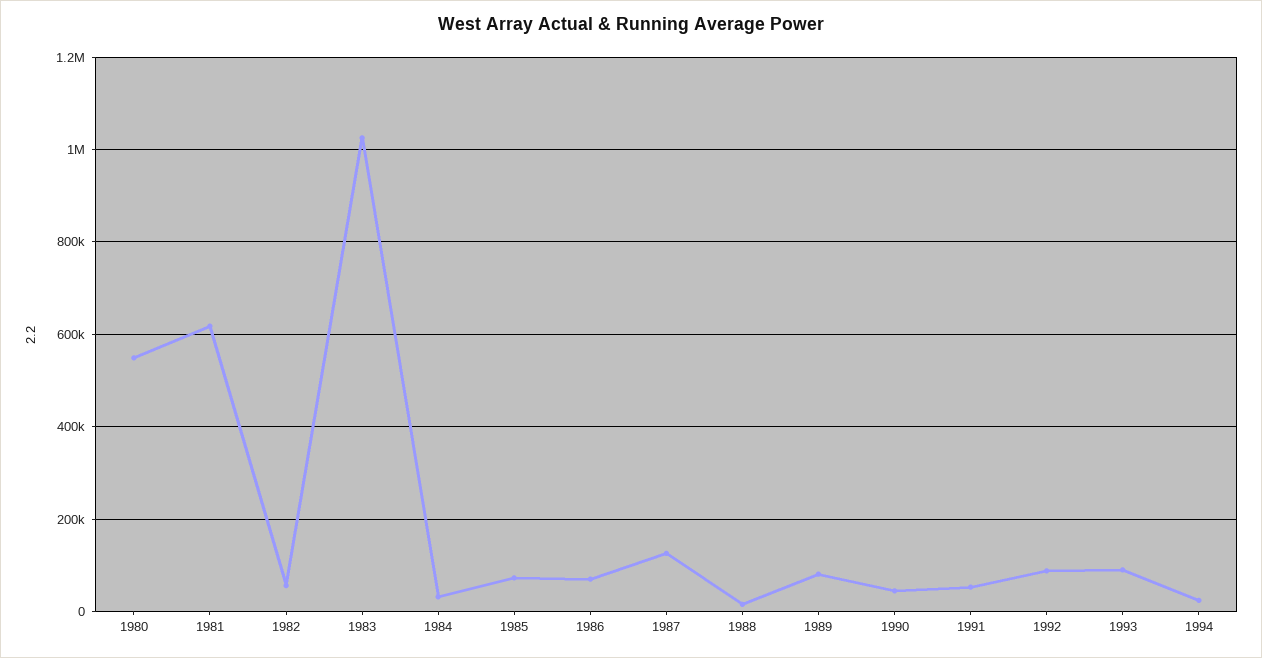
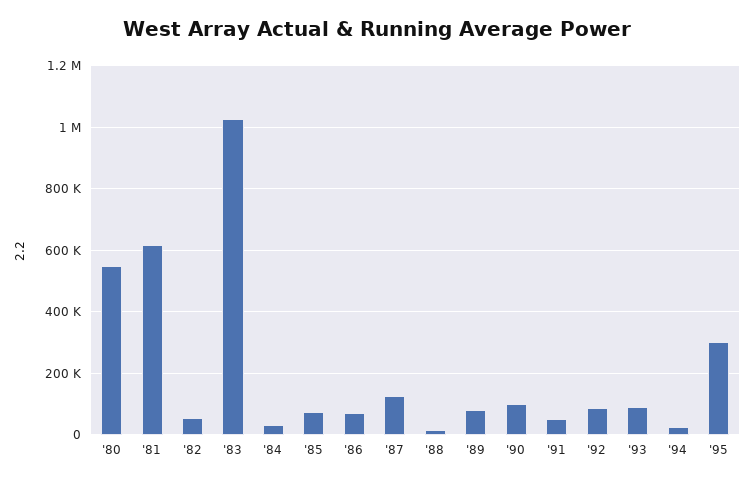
1990: 40000 -> 100000
'95: none -> 300000

